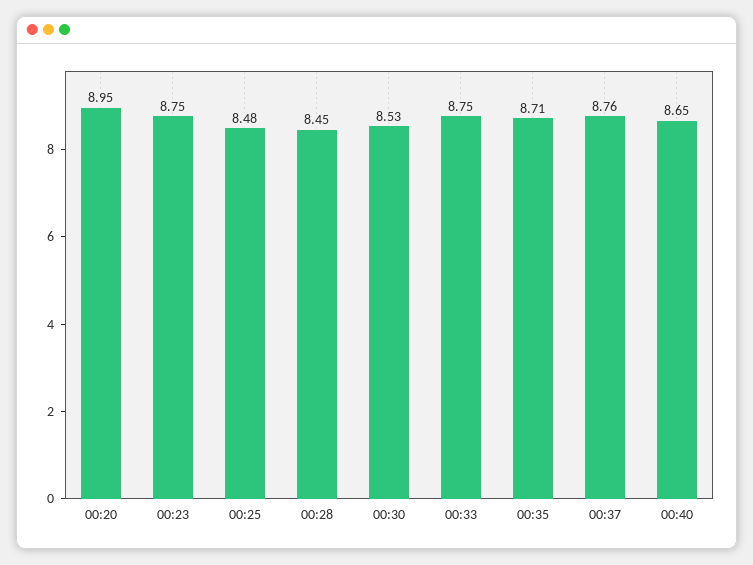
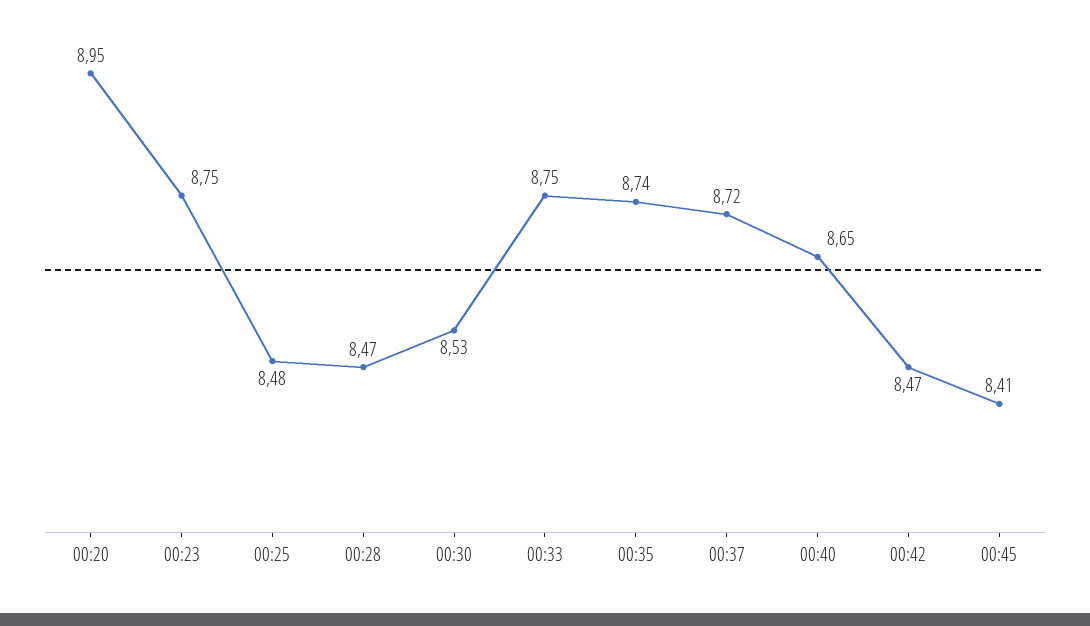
00:28: 8.45 -> 8.47
00:35: 8.71 -> 8.74
00:37: 8.76 -> 8.72
00:42: none -> 8.47
00:45: none -> 8.41

